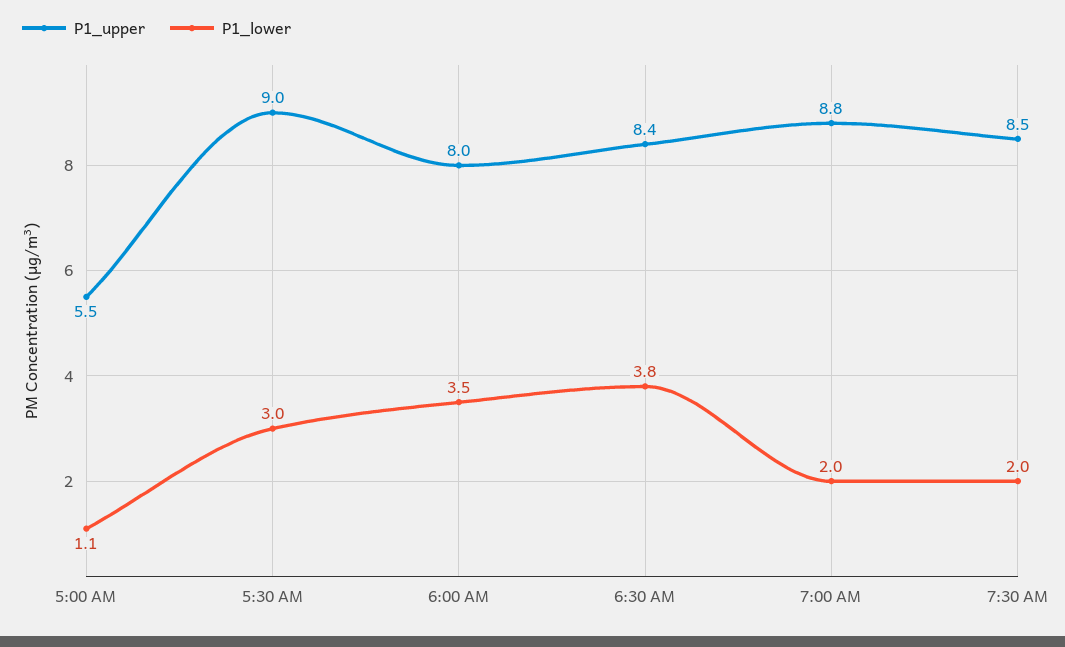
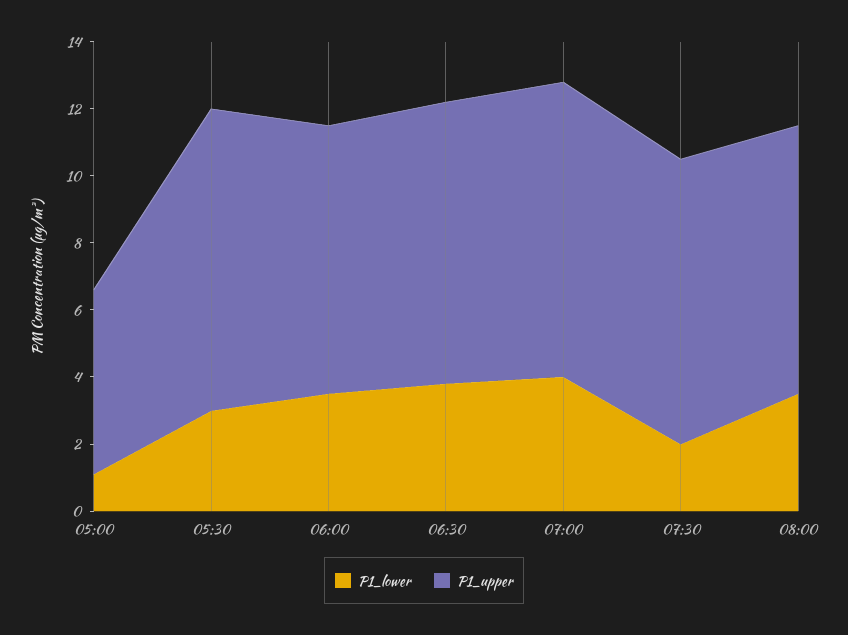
P1_lower, 7:00 AM: 2 -> 4
P1_lower, 08:00: none -> 3.5
P1_upper, 08:00: none -> 8

